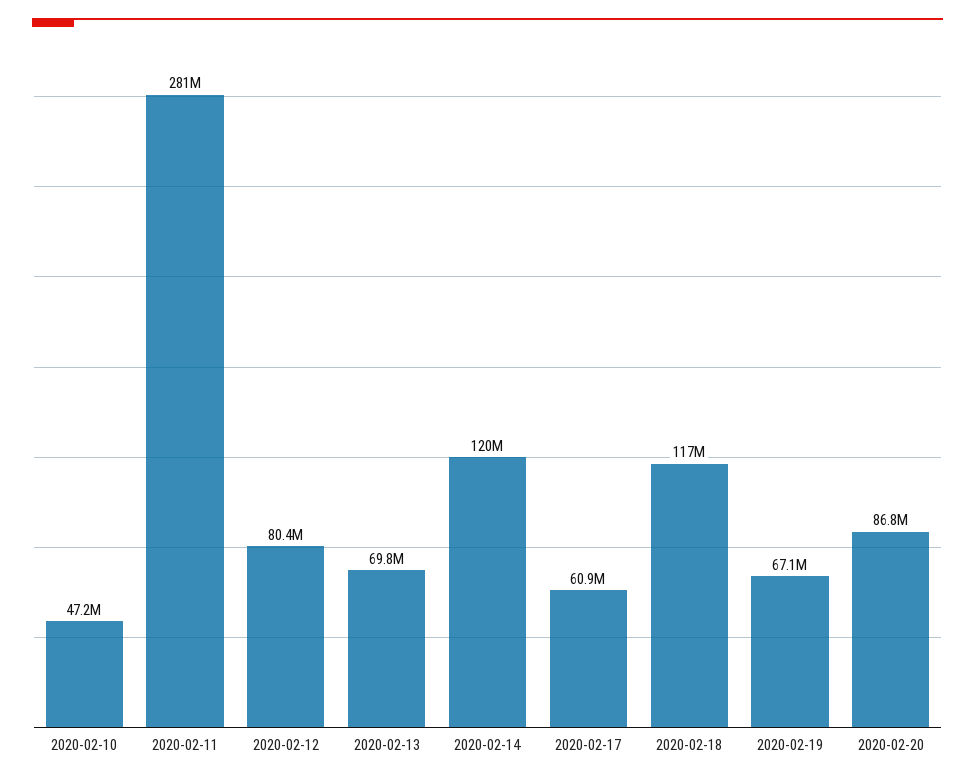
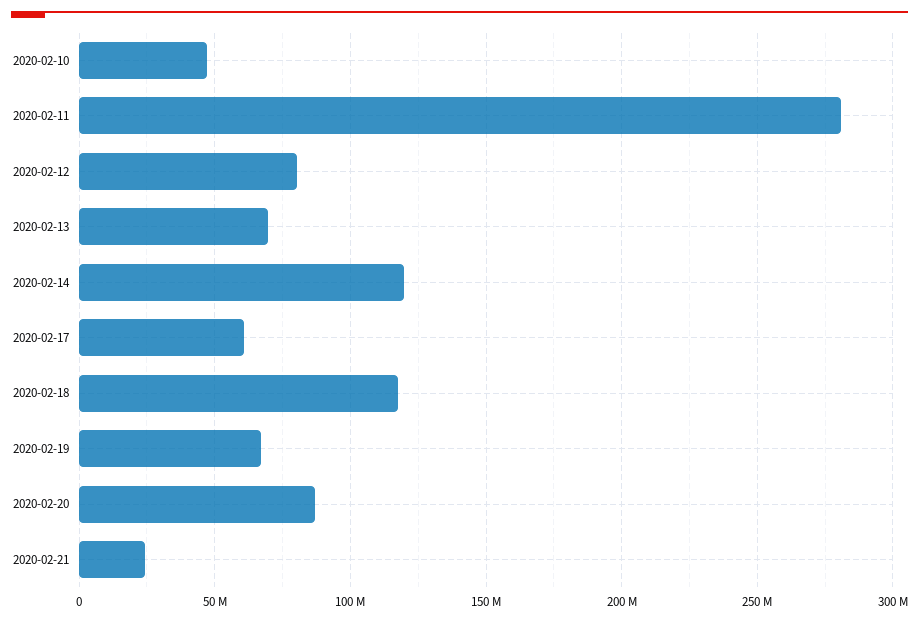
2020-02-21: none -> 25000000

